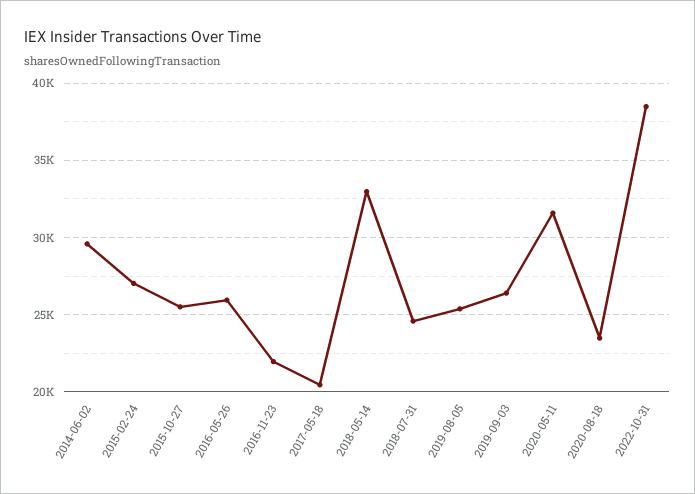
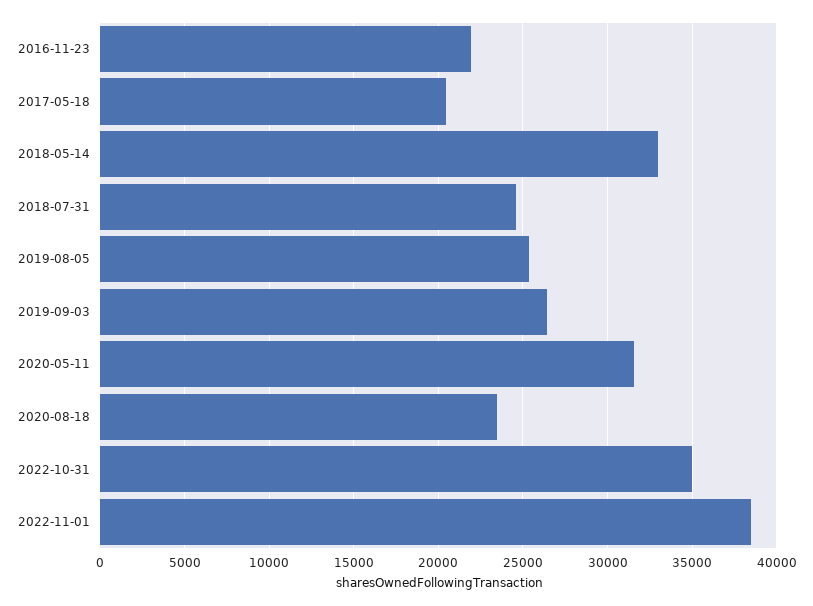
2014-06-02: 29500 -> none
2015-02-24: 27000 -> none
2015-10-27: 25500 -> none
2016-05-26: 26000 -> none
2022-10-31: 38500 -> 35000
2022-11-01: none -> 38500

